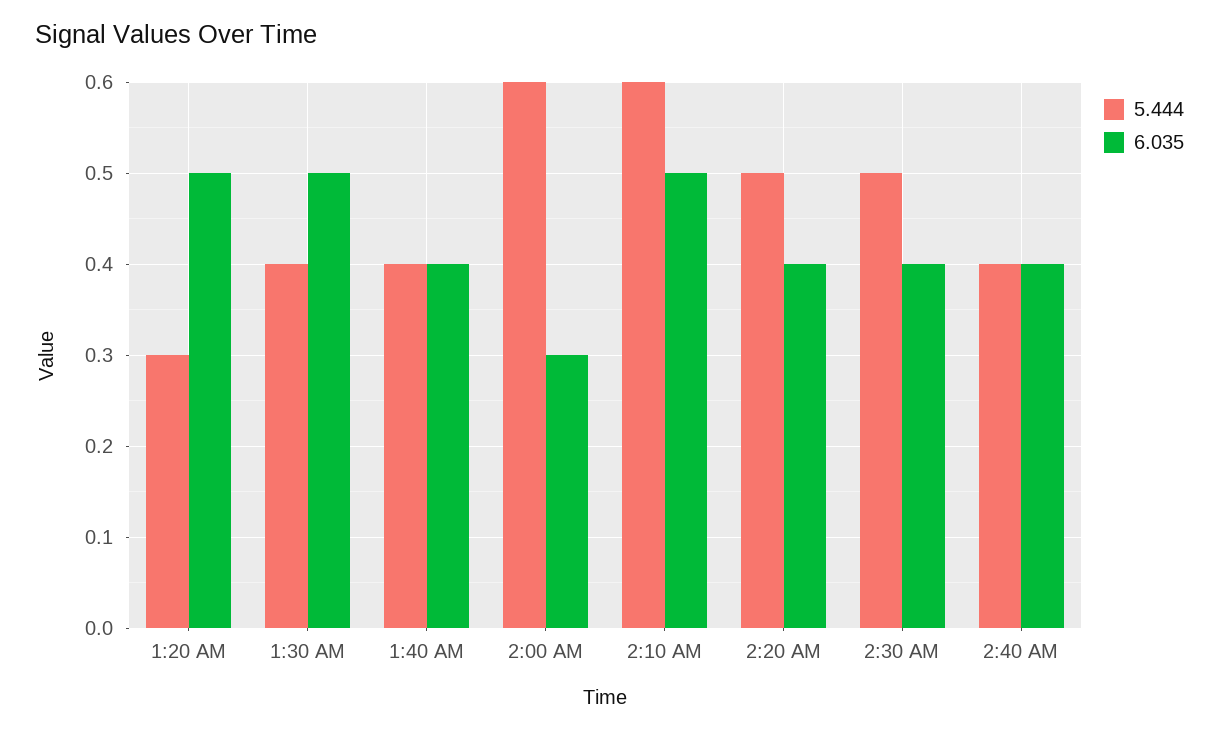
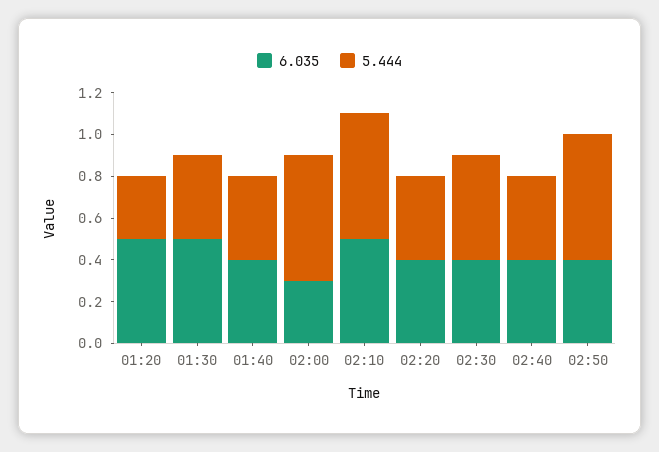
5.444, 2:20 AM: 0.5 -> 0.4
6.035, 02:50: none -> 0.4
5.444, 02:50: none -> 0.6

